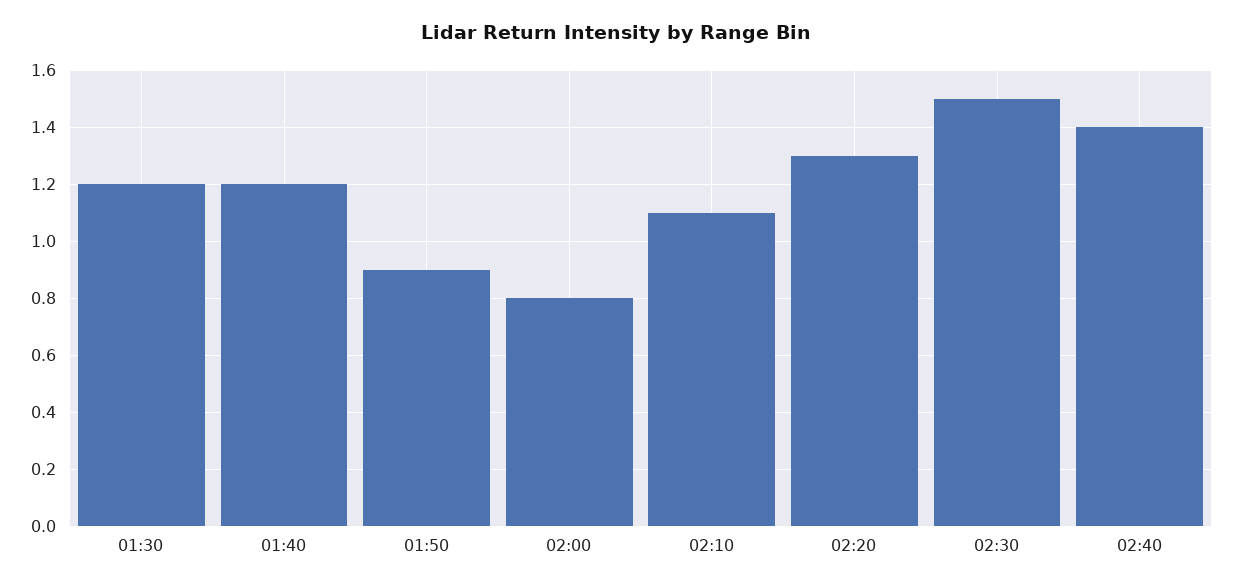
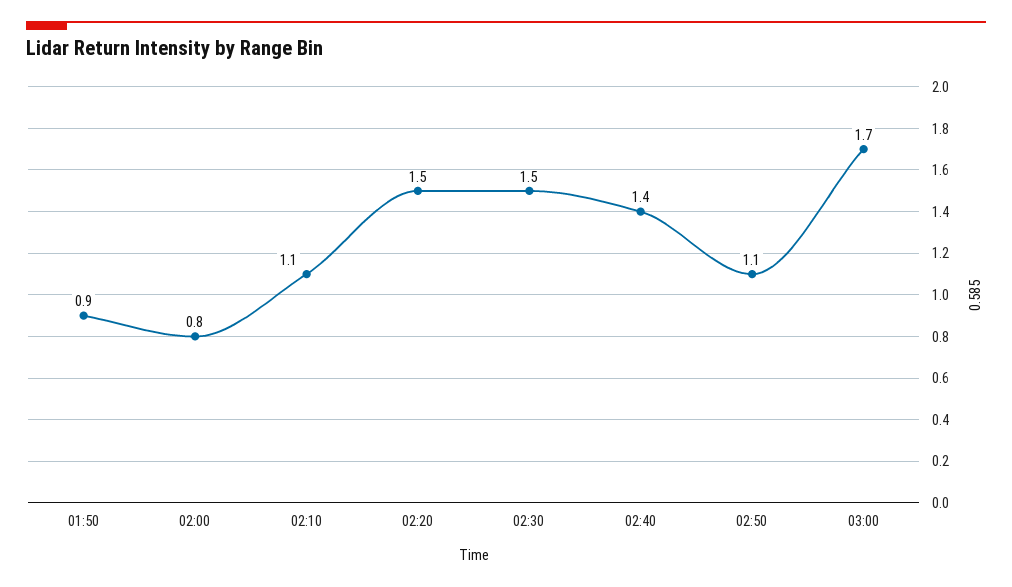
01:30: 1.2 -> none
01:40: 1.2 -> none
02:20: 1.3 -> 1.5
02:50: none -> 1.1
03:00: none -> 1.7

